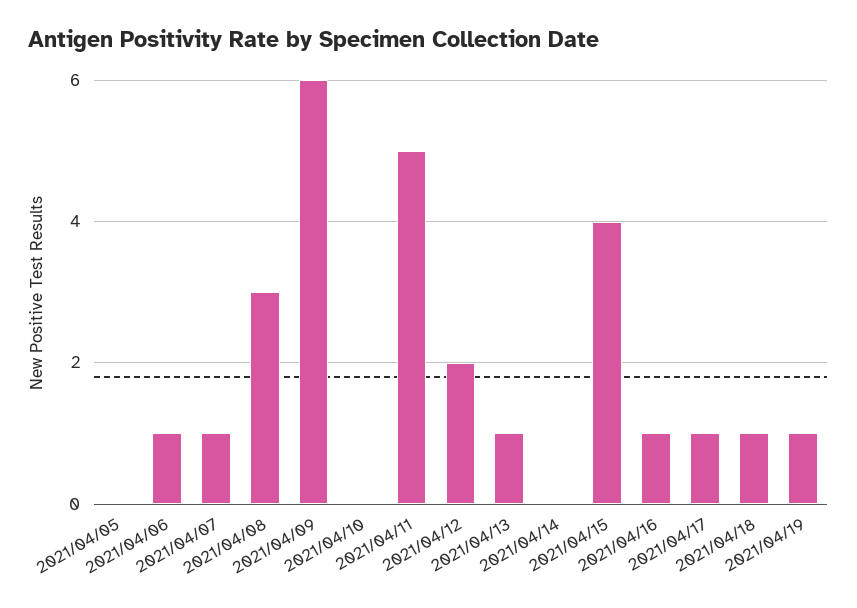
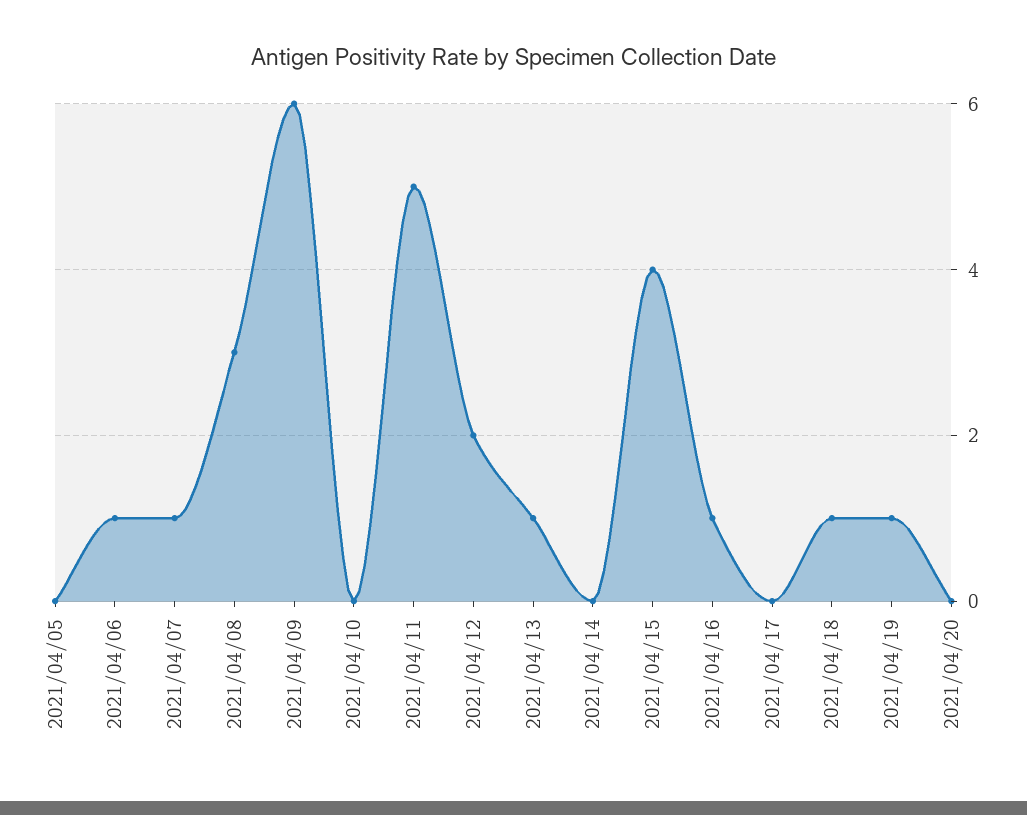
2021/04/17: 1 -> 0
2021/04/20: none -> 0

